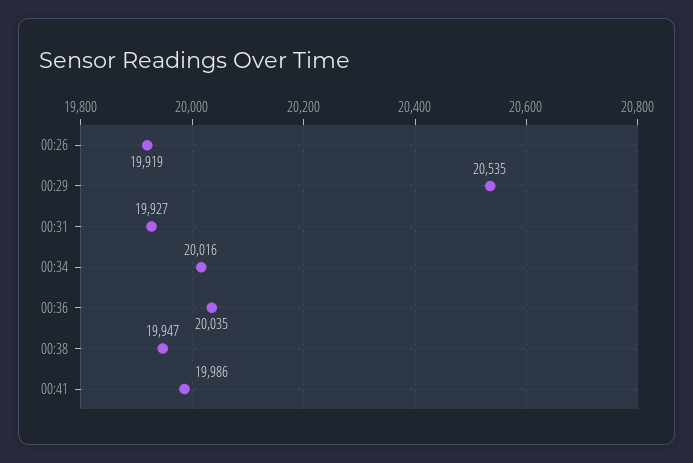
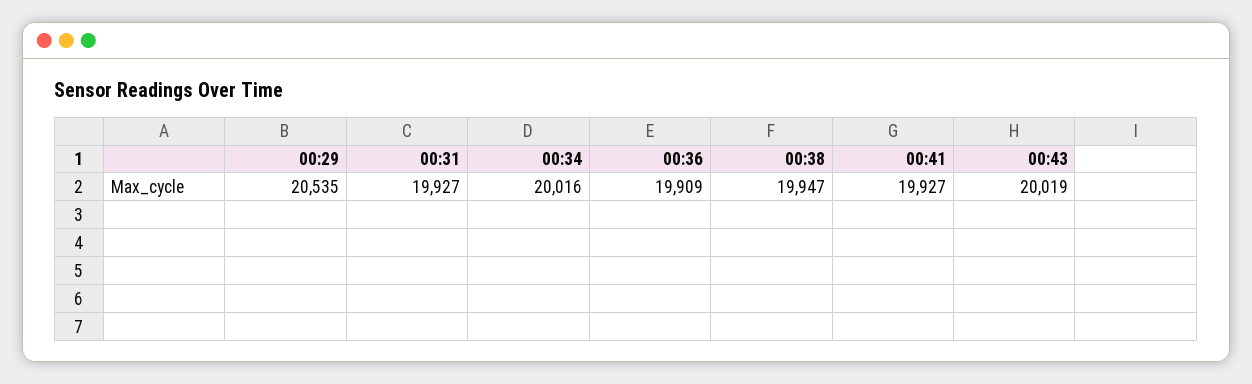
00:26: 19919 -> none
00:36: 20035 -> 19909
00:41: 19986 -> 19927
00:43: none -> 20019

